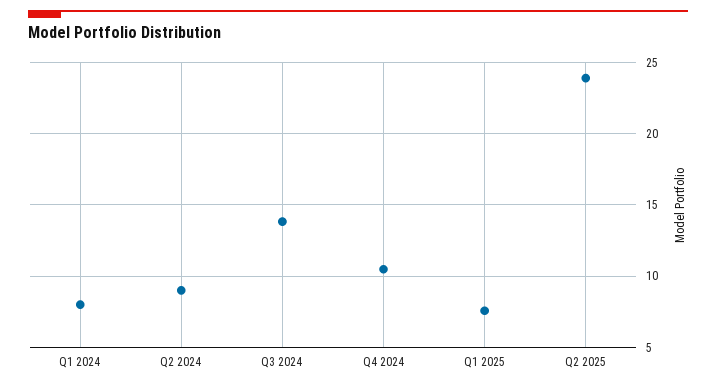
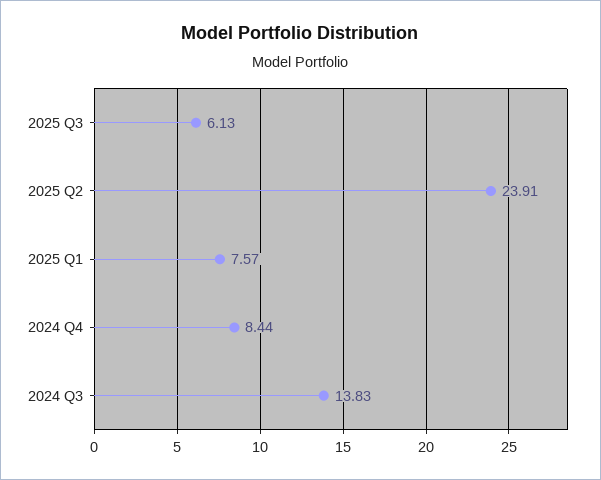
Q1 2024: 8 -> none
Q2 2024: 9 -> none
Q4 2024: 10.5 -> 8.44
2025 Q3: none -> 6.13

